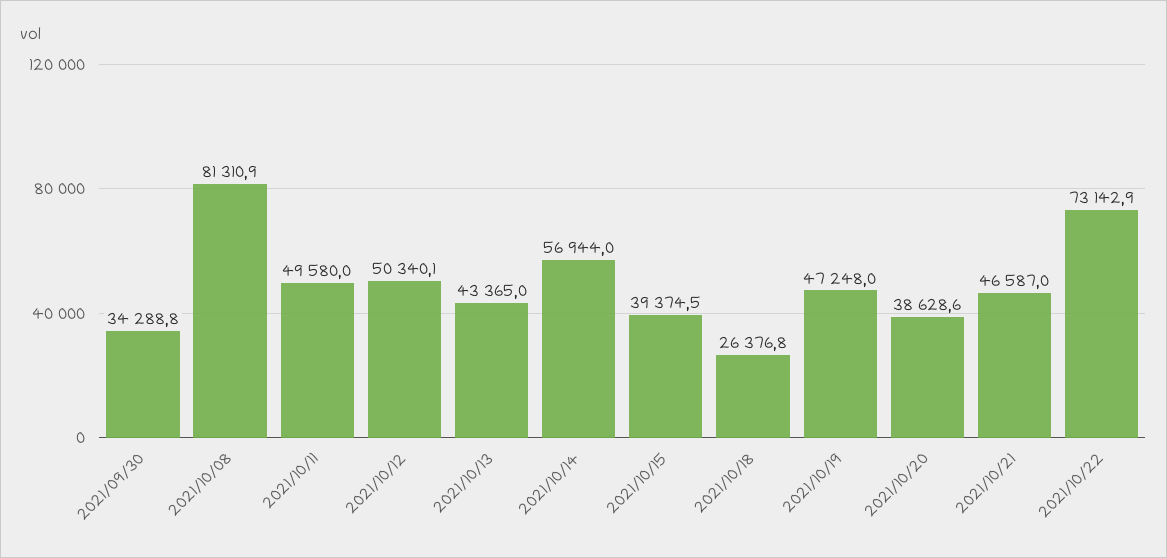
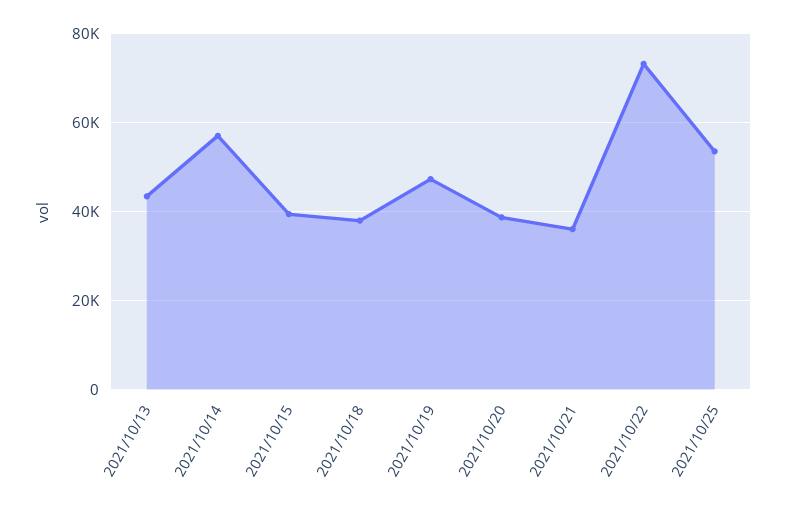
2021/09/30: 34288.8 -> none
2021/10/08: 81310.9 -> none
2021/10/11: 49580 -> none
2021/10/12: 50340.1 -> none
2021/10/18: 26376.8 -> 38000
2021/10/21: 46587 -> 36000
2021/10/25: none -> 54000

